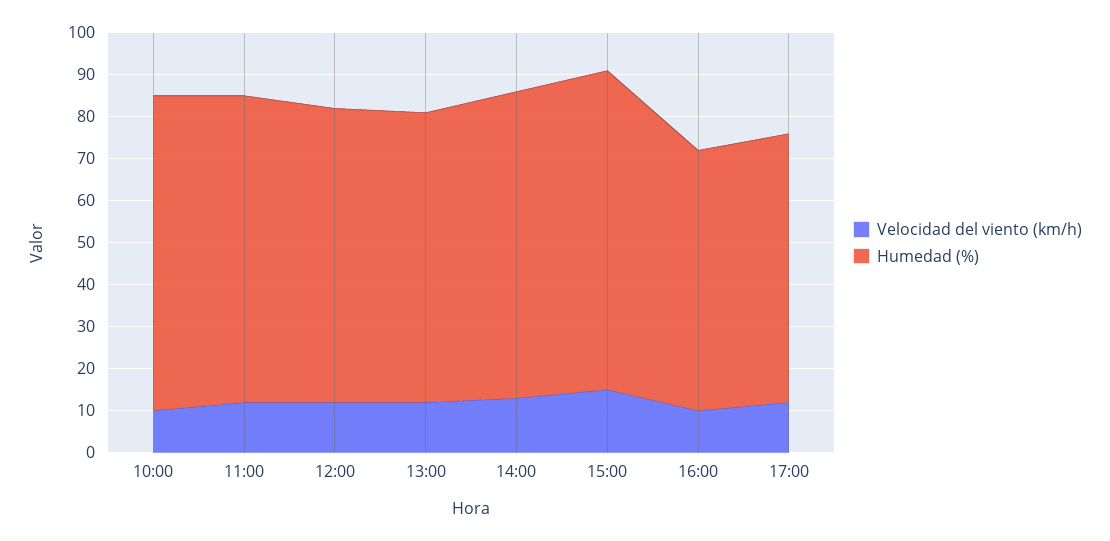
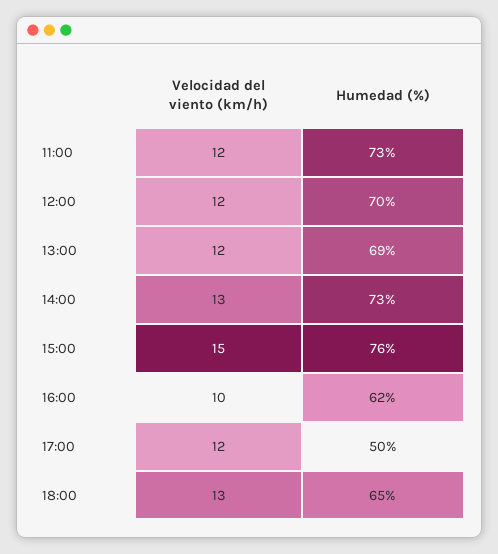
Velocidad del viento (km/h), 10:00: 10 -> none
Humedad (%), 10:00: 75 -> none
Humedad (%), 17:00: 65 -> 50
Velocidad del viento (km/h), 18:00: none -> 13
Humedad (%), 18:00: none -> 65

